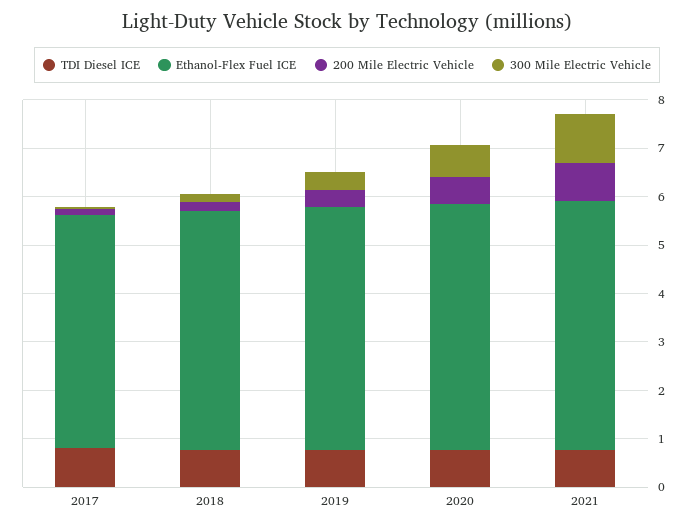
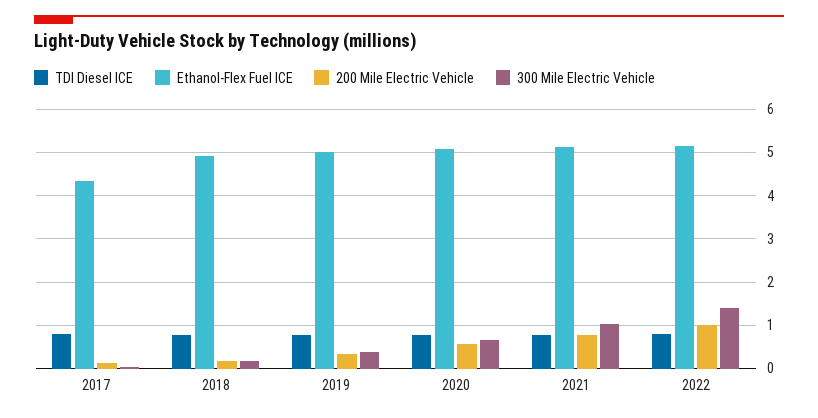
Ethanol-Flex Fuel ICE, 2017: 4.8 -> 4.4
TDI Diesel ICE, 2022: none -> 0.8
Ethanol-Flex Fuel ICE, 2022: none -> 5.2
200 Mile Electric Vehicle, 2022: none -> 1
300 Mile Electric Vehicle, 2022: none -> 1.4

